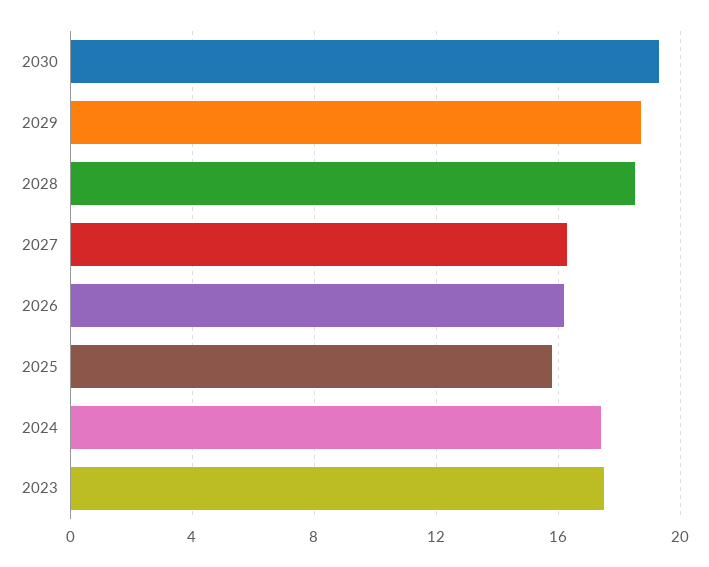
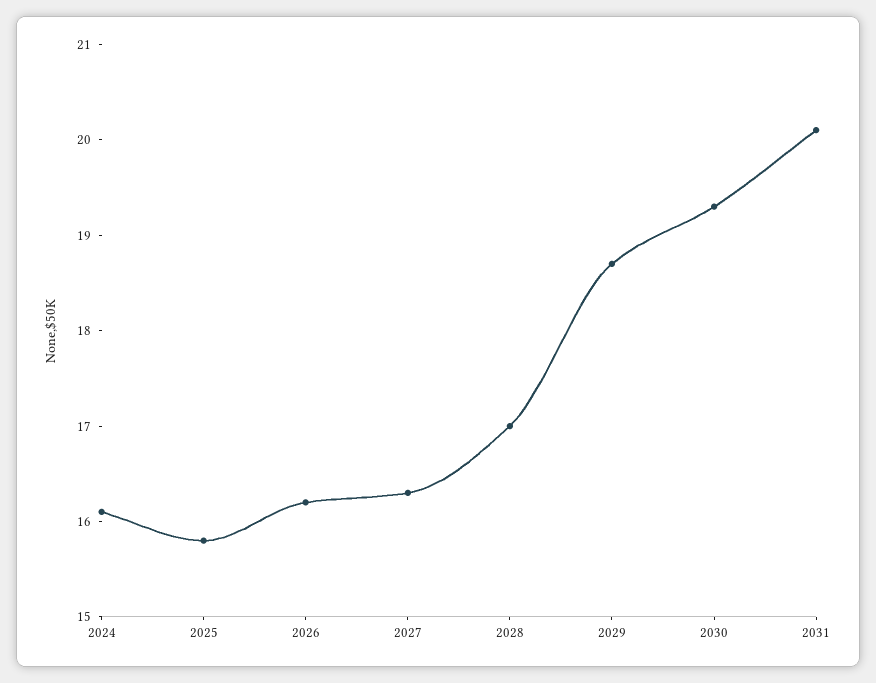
2028: 18.5 -> 17
2024: 17.5 -> 16.1
2023: 17.5 -> none
2031: none -> 20.1

